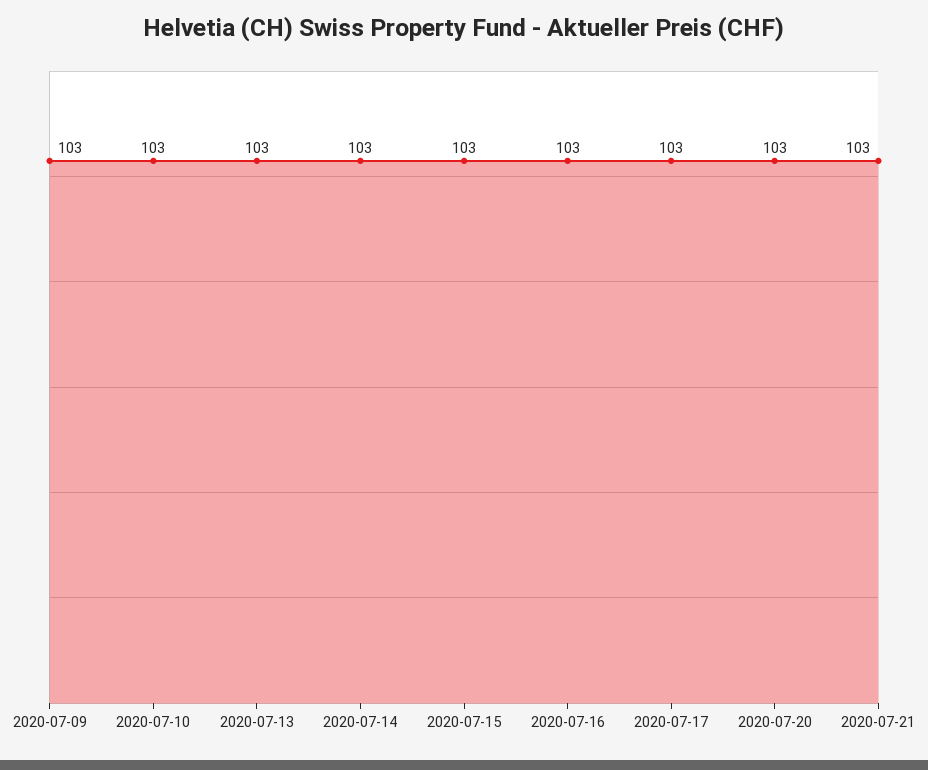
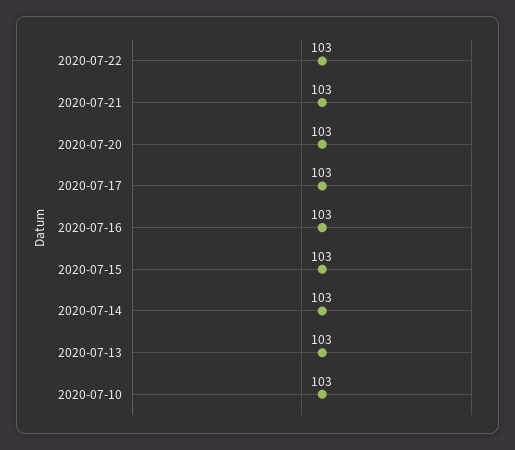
2020-07-09: 103 -> none
2020-07-22: none -> 103

